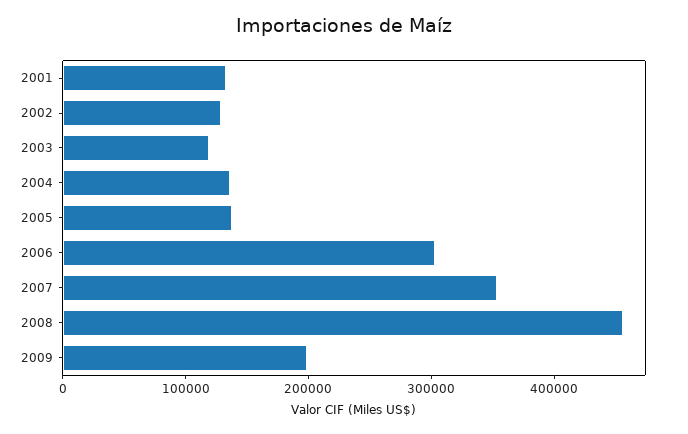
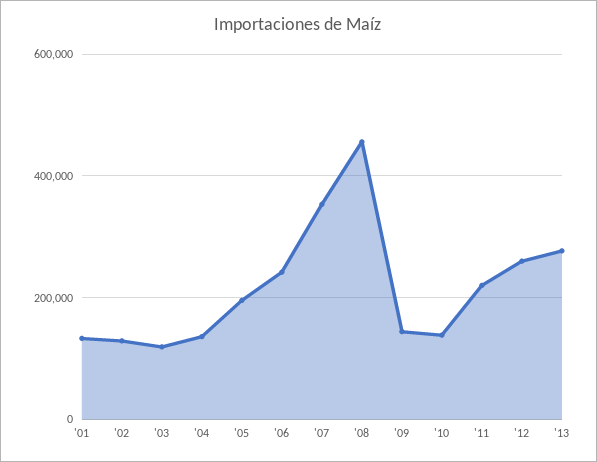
2005: 140000 -> 200000
2006: 300000 -> 240000
2009: 200000 -> 140000
'10: none -> 140000
'11: none -> 220000
'12: none -> 260000
'13: none -> 280000

